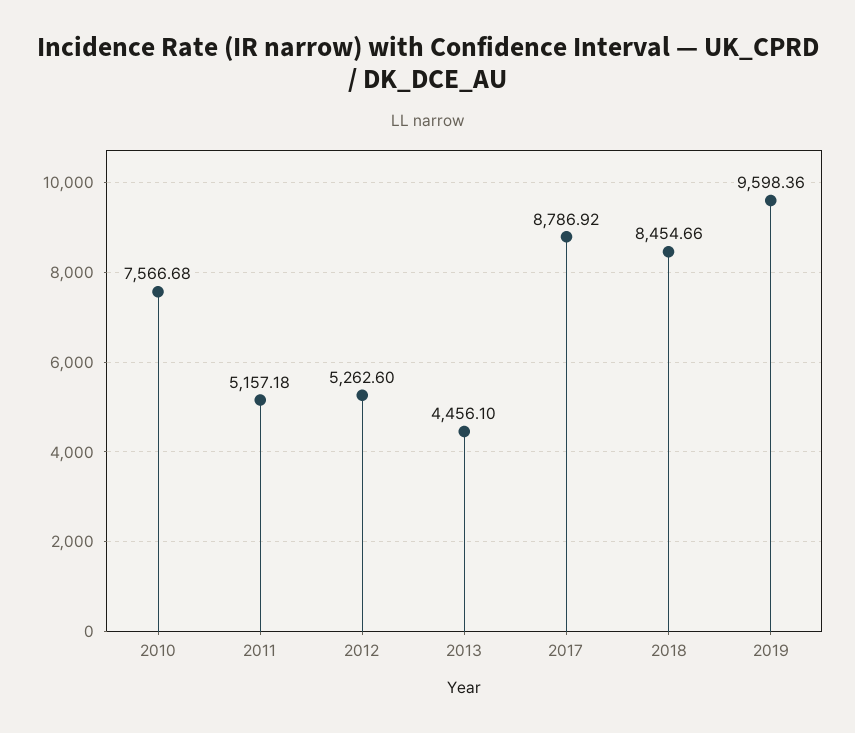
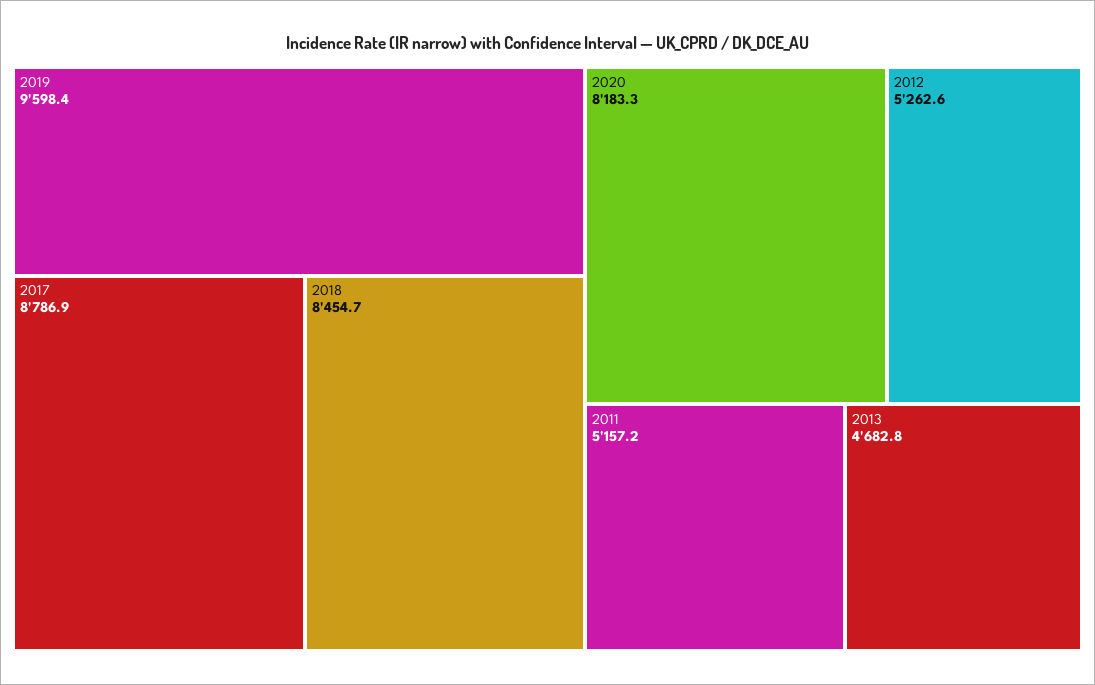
2010: 7566.68 -> none
2013: 4456.1 -> 4682.8
2020: none -> 8183.3

